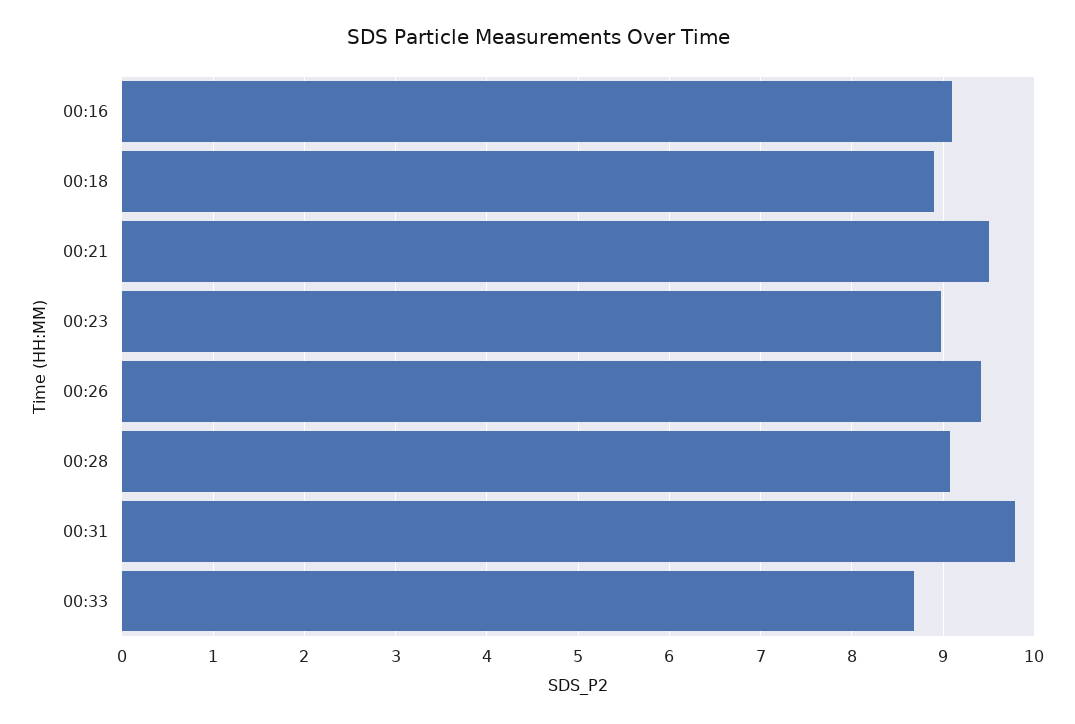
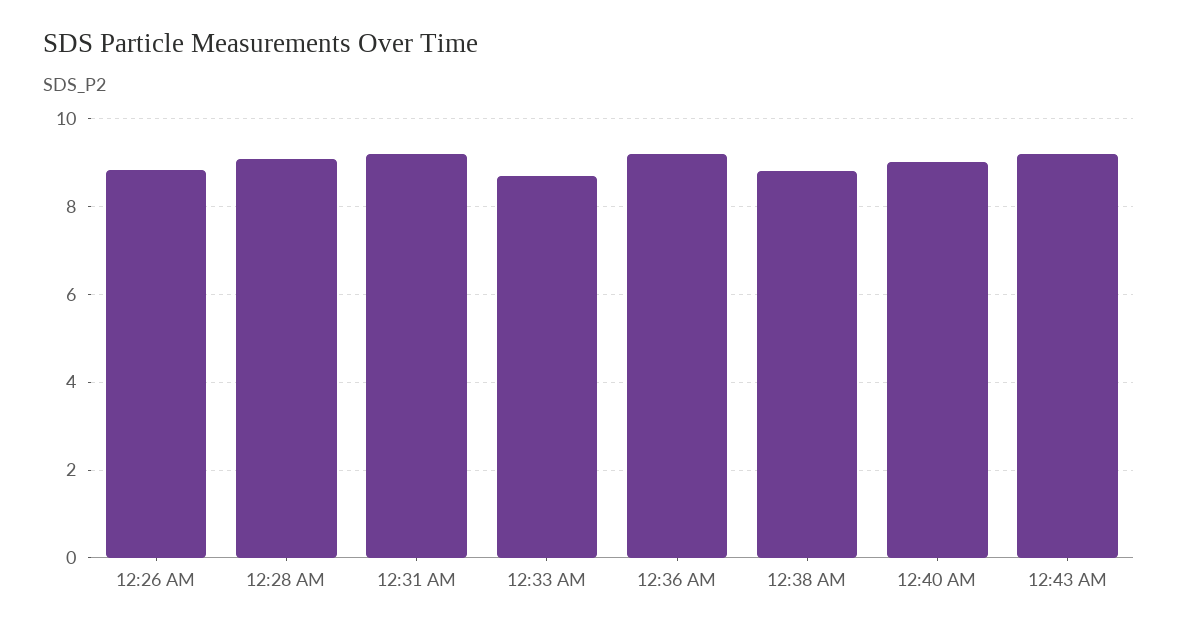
00:16: 9.1 -> none
00:18: 8.9 -> none
00:21: 9.5 -> none
00:23: 9 -> none
00:26: 9.4 -> 8.8
00:31: 9.8 -> 9.2
12:36 AM: none -> 9.2
12:38 AM: none -> 8.8
12:40 AM: none -> 9
12:43 AM: none -> 9.2

